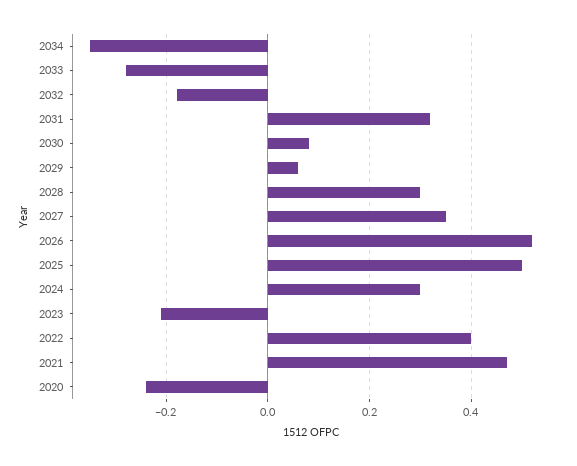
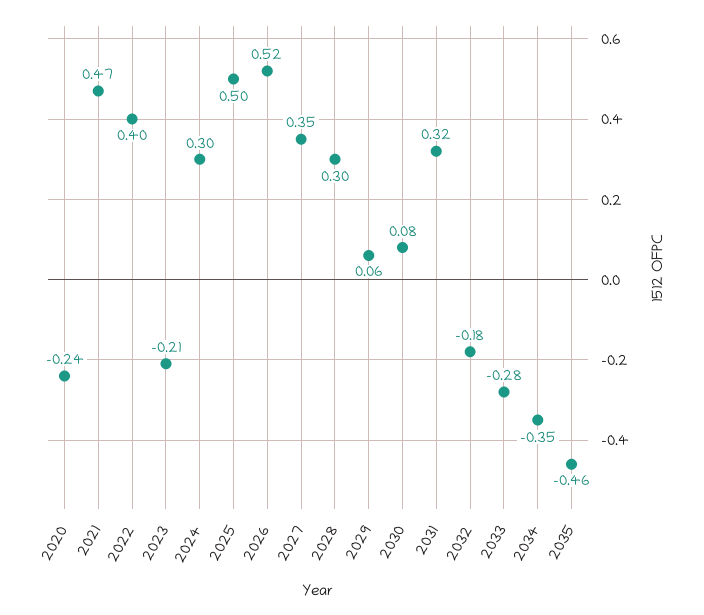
2035: none -> -0.46

